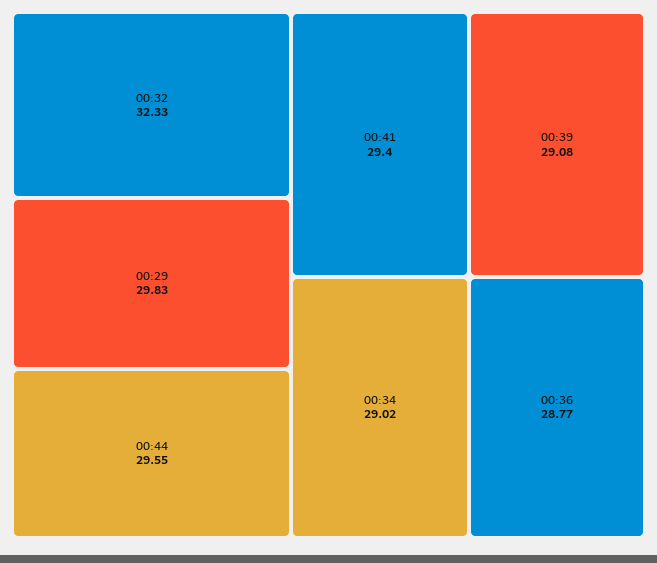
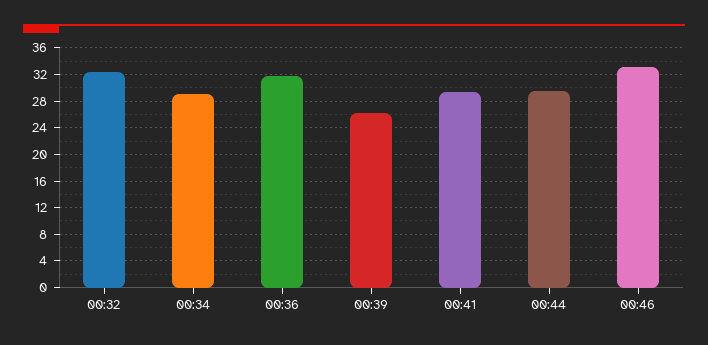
00:29: 29.83 -> none
00:39: 29.08 -> 26
00:36: 28.77 -> 32
00:46: none -> 33

